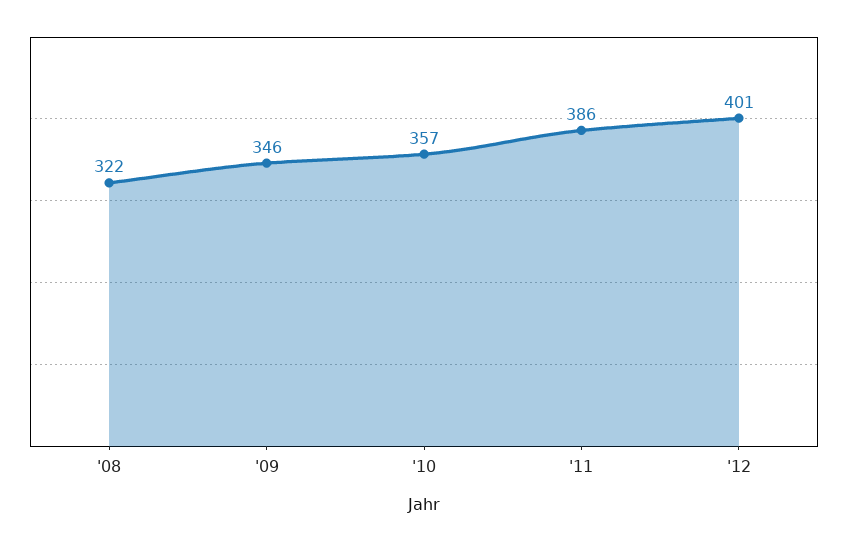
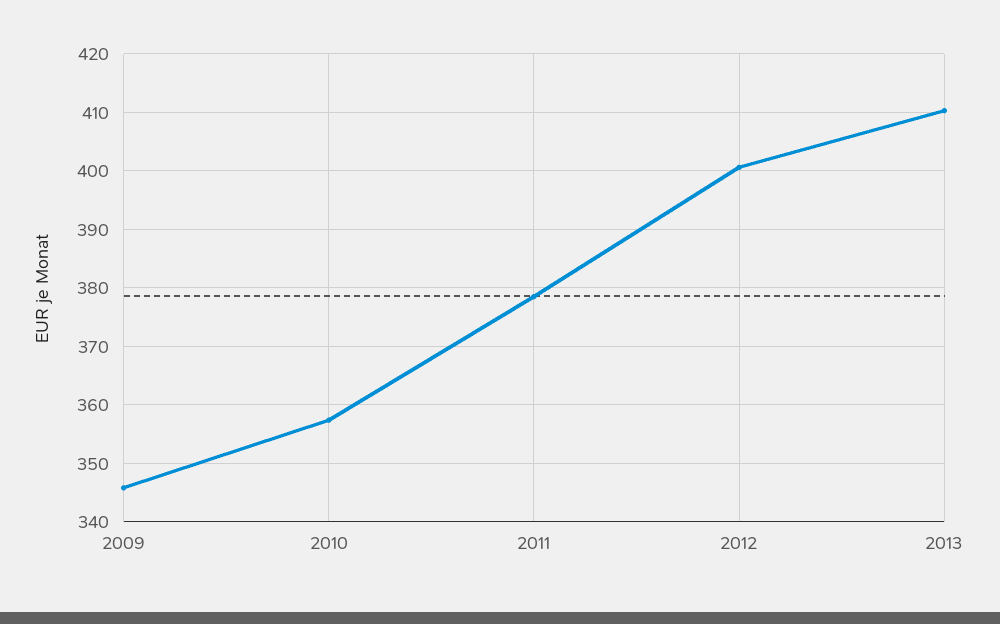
'08: 322 -> none
'11: 386 -> 378
2013: none -> 410

